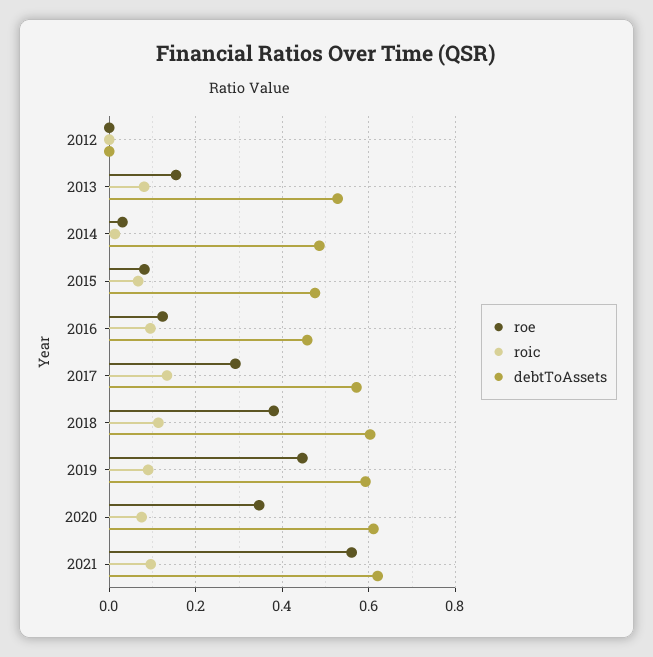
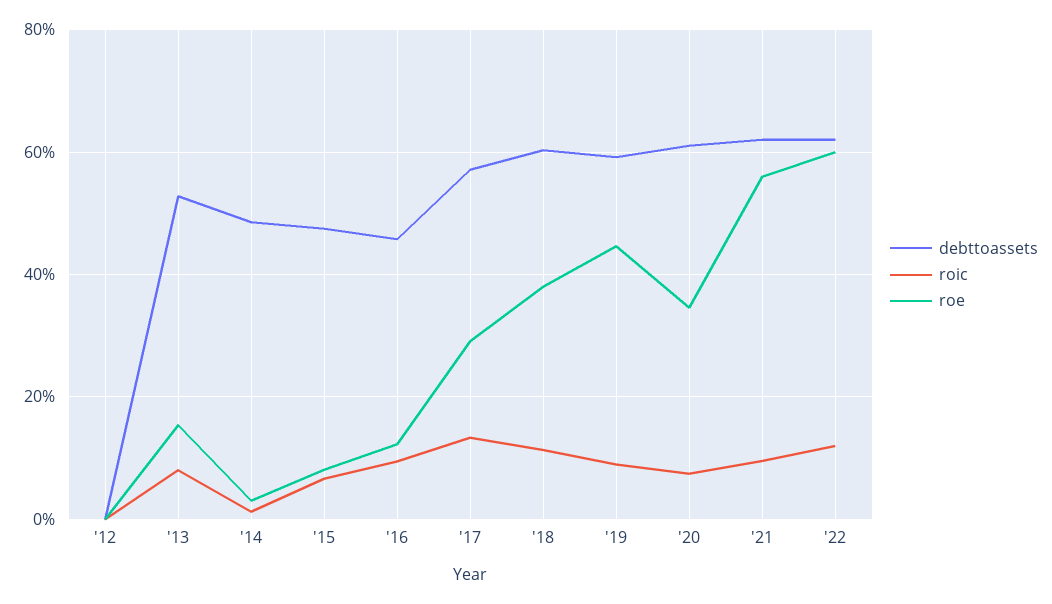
debtToAssets, '22: none -> 0.62
roic, '22: none -> 0.12
roe, '22: none -> 0.6

